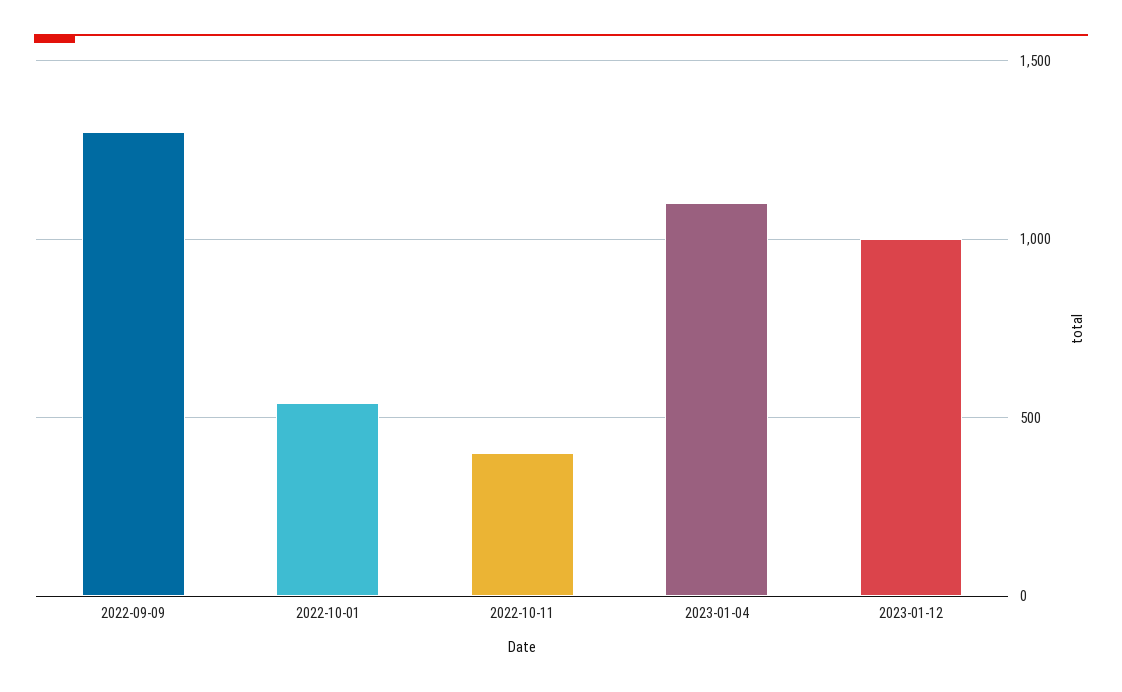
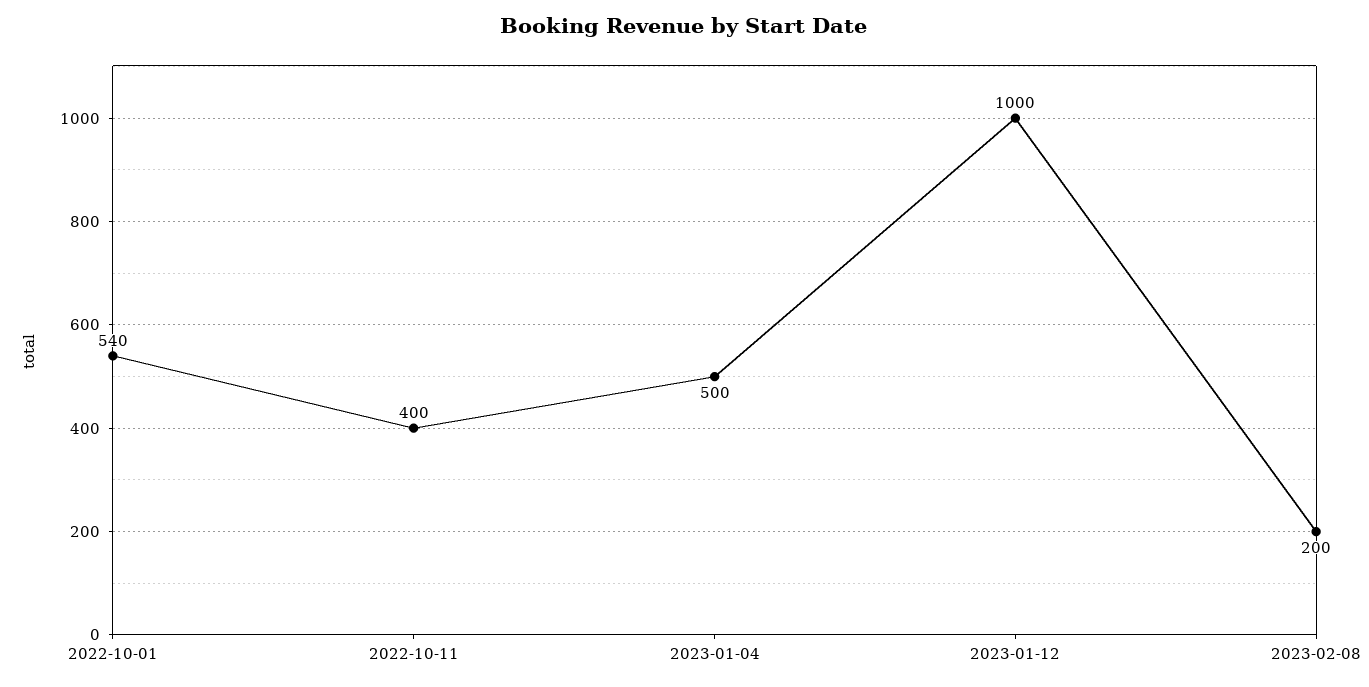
2022-09-09: 1300 -> none
2023-01-04: 1100 -> 500
2023-02-08: none -> 200

